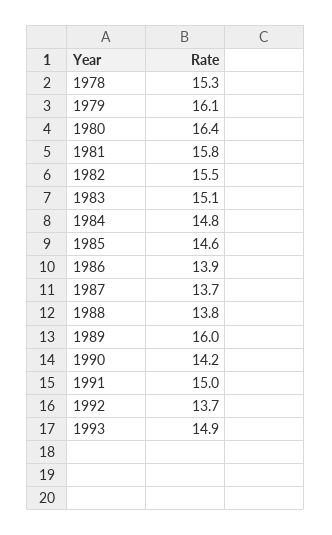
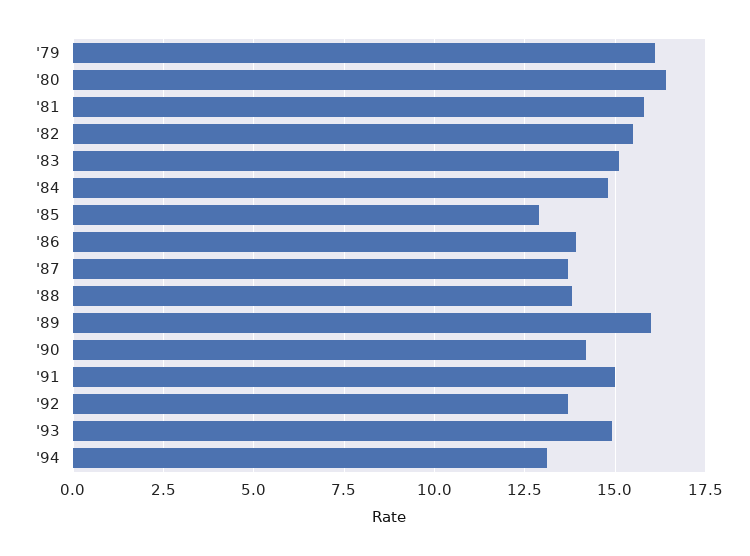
1978: 15.3 -> none
1985: 14.6 -> 13
'94: none -> 13

